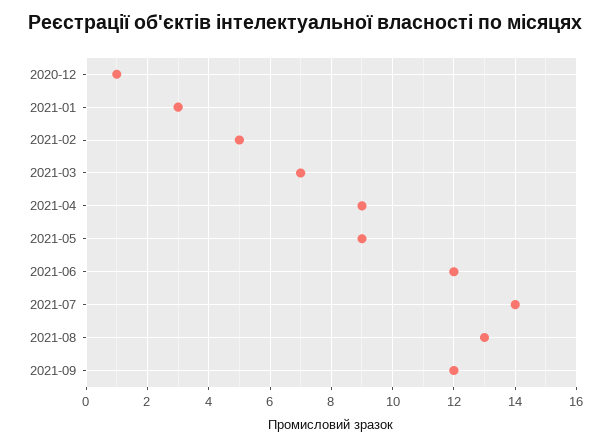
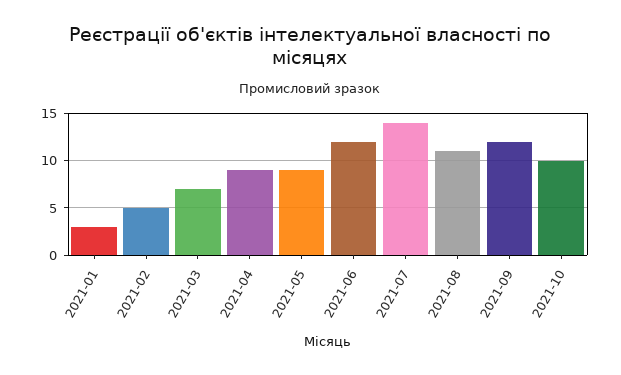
2020-12: 1 -> none
2021-08: 13 -> 11
2021-10: none -> 10

